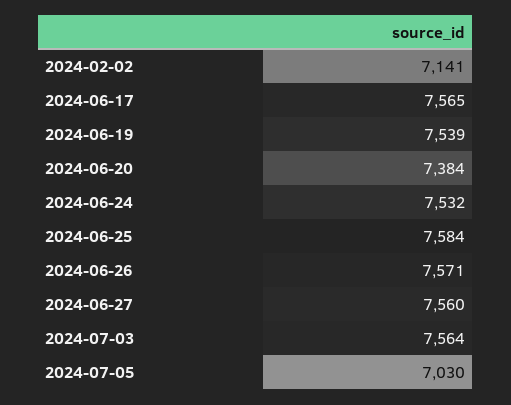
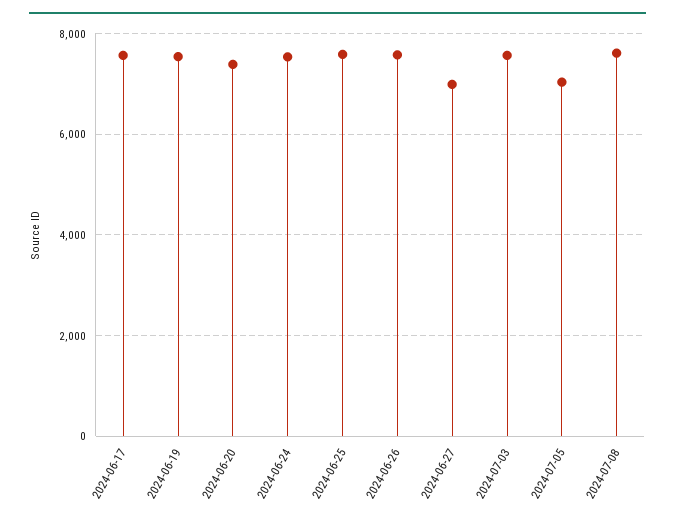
2024-02-02: 7141 -> none
2024-06-27: 7560 -> 7000
2024-07-08: none -> 7600

